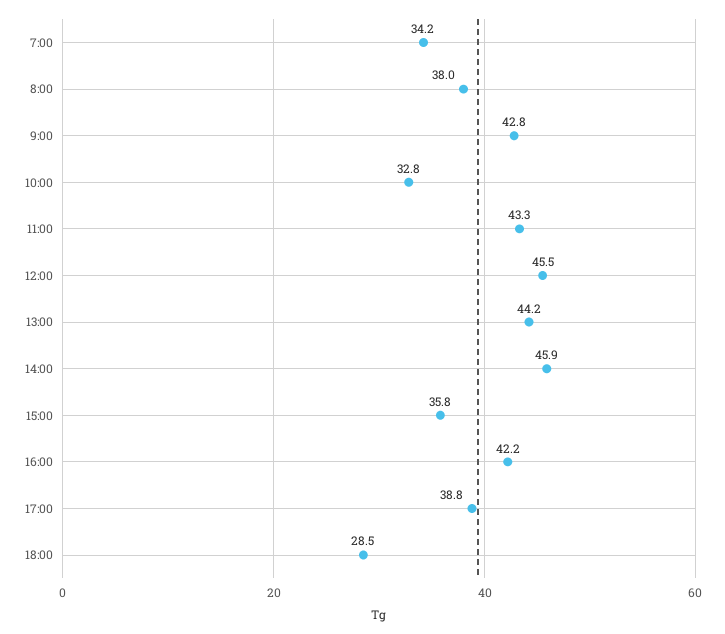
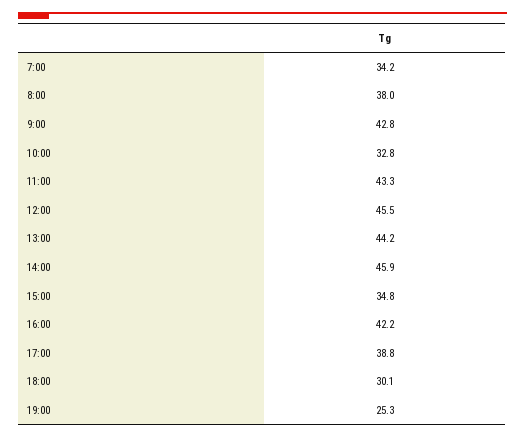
15:00: 35.8 -> 34.8
18:00: 28.5 -> 30.1
19:00: none -> 25.3

